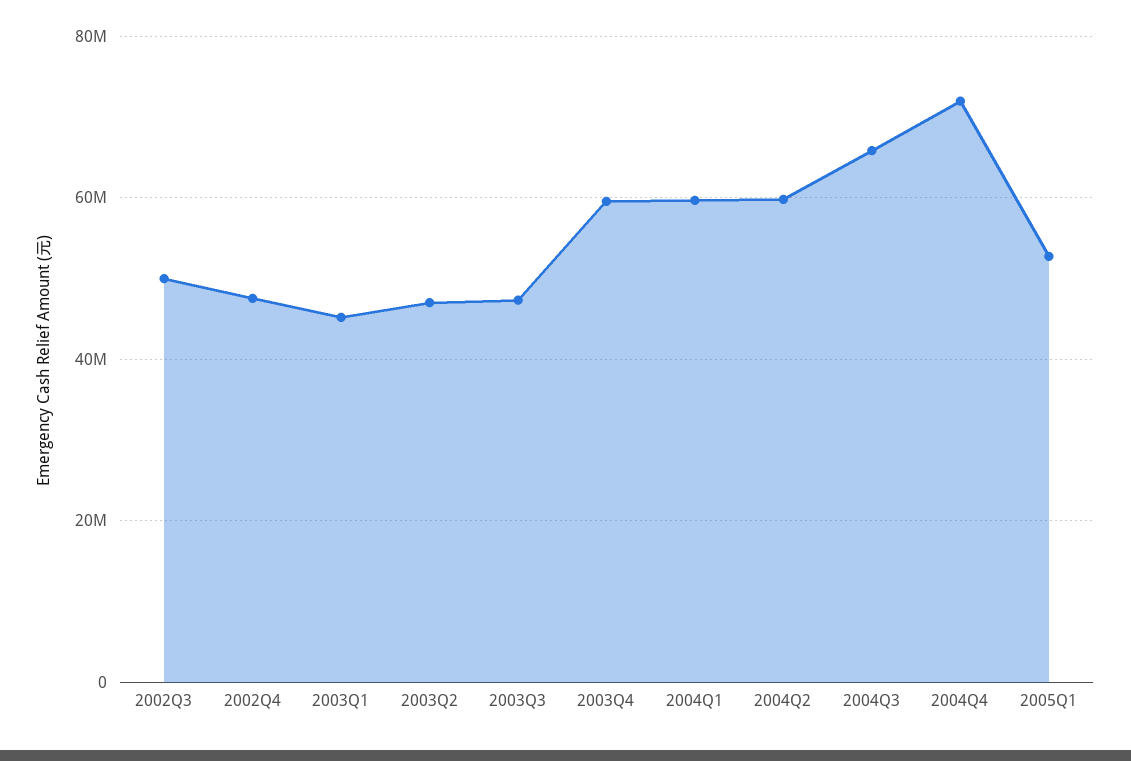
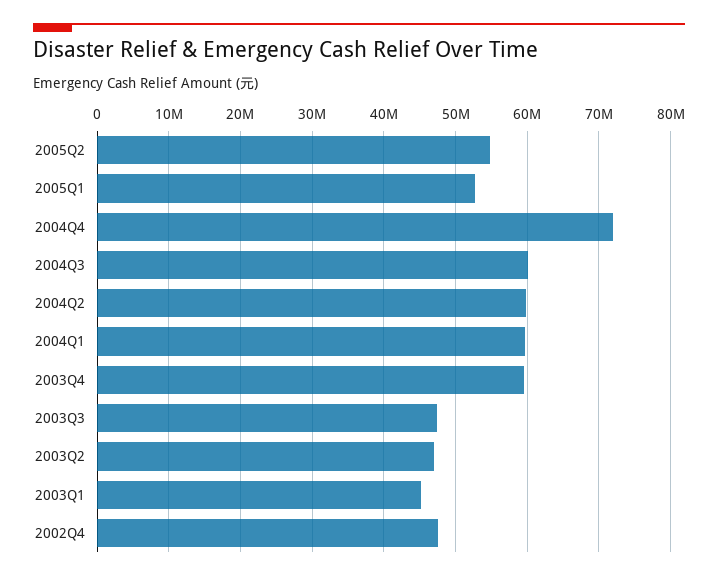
2002Q3: 50000000 -> none
2004Q3: 66000000 -> 60000000
2005Q2: none -> 55000000

